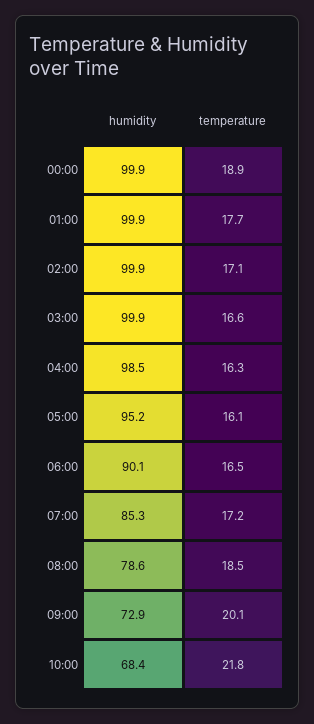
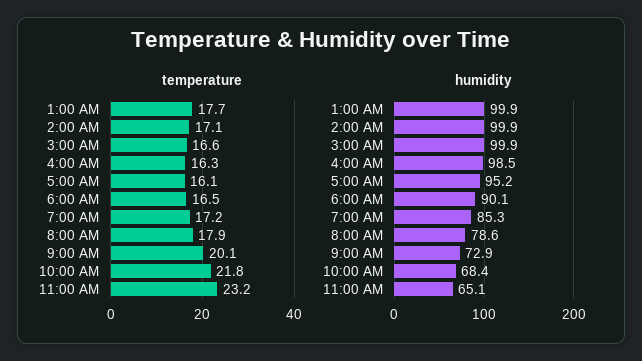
humidity, 00:00: 99.9 -> none
temperature, 00:00: 18.9 -> none
temperature, 08:00: 18.5 -> 17.9
temperature, 11:00 AM: none -> 23.2
humidity, 11:00 AM: none -> 65.1

